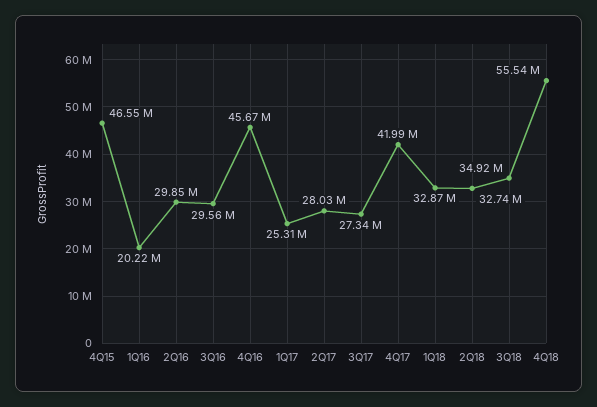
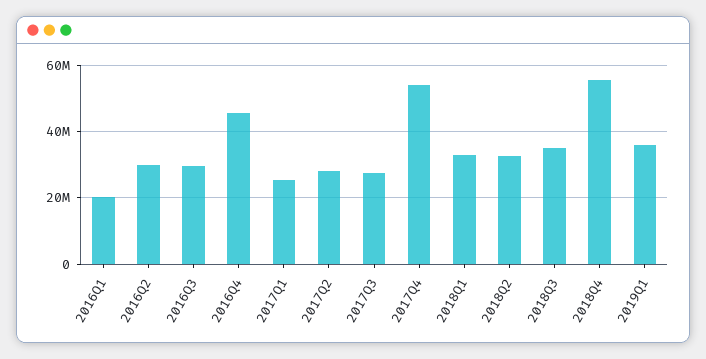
4Q15: 46550000 -> none
4Q17: 41990000 -> 54000000
2019Q1: none -> 36000000

